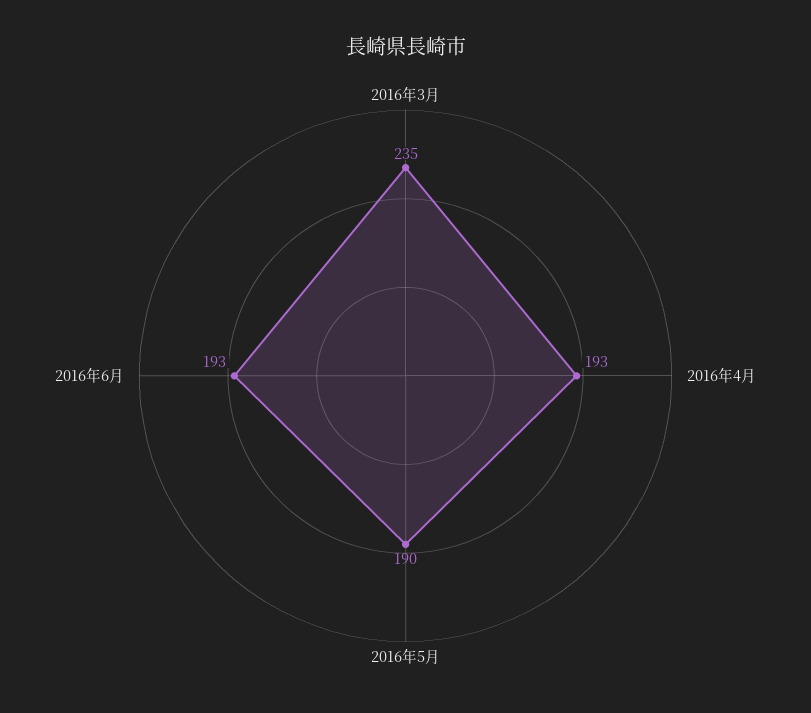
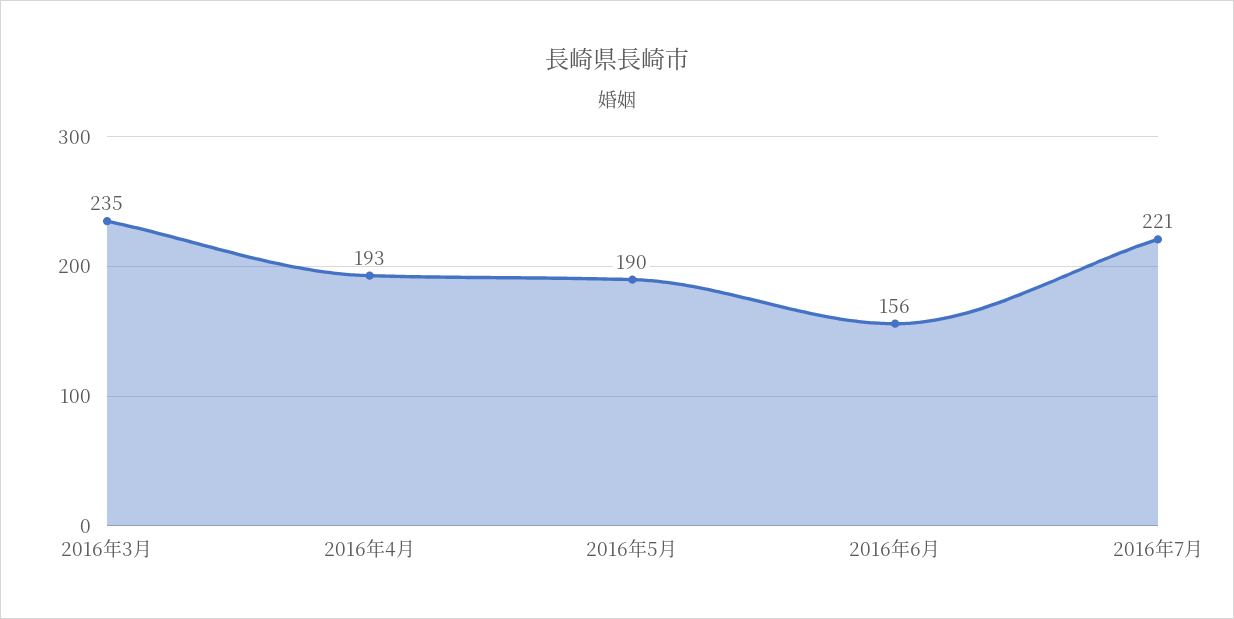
2016年6月: 193 -> 156
2016年7月: none -> 221

